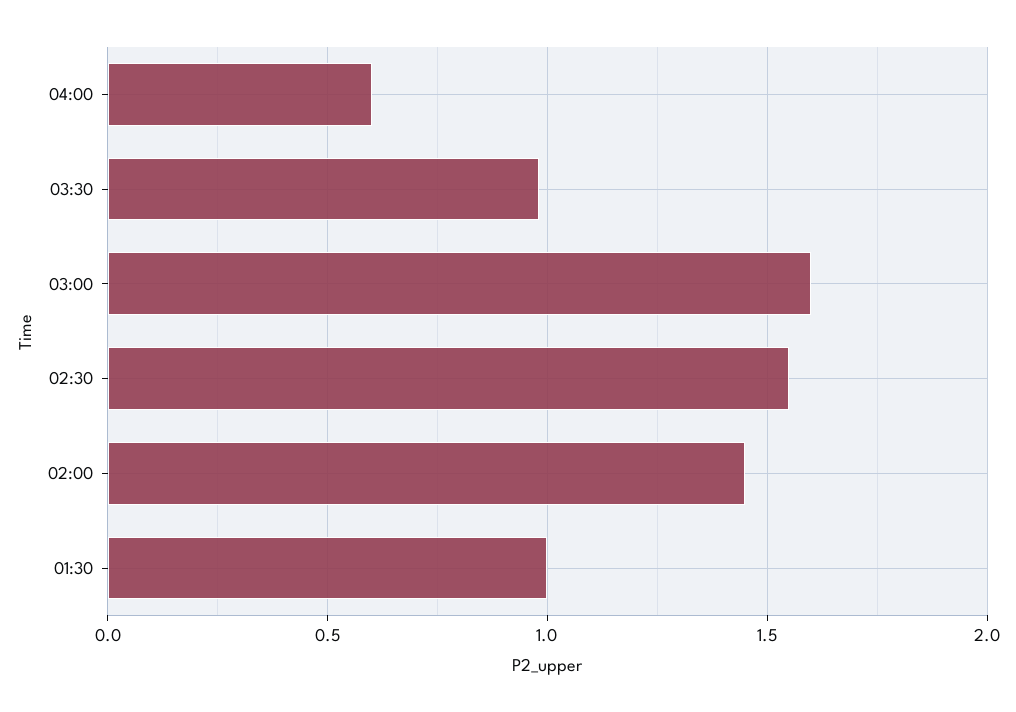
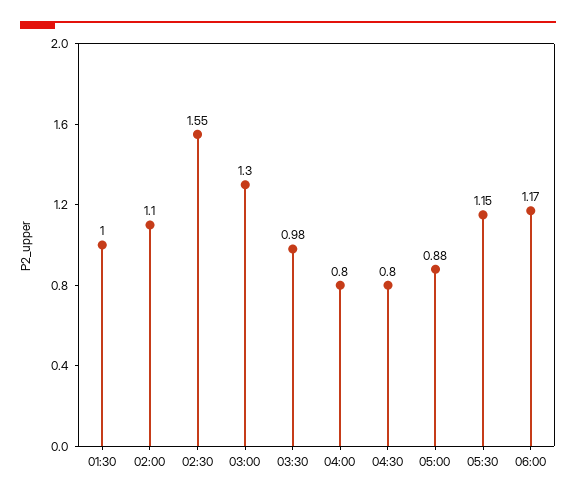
04:00: 0.6 -> 0.8
03:00: 1.6 -> 1.3
02:00: 1.45 -> 1.1
04:30: none -> 0.8
05:00: none -> 0.88
05:30: none -> 1.15
06:00: none -> 1.17

